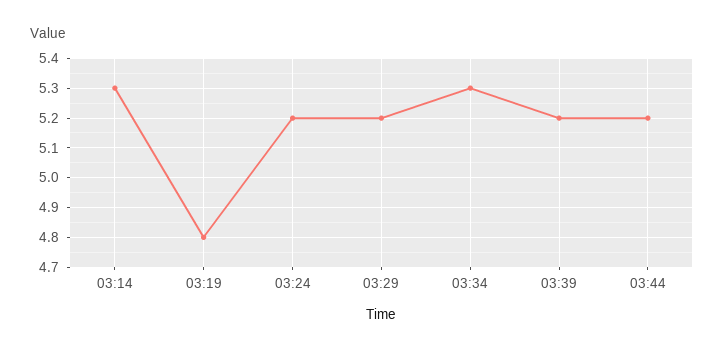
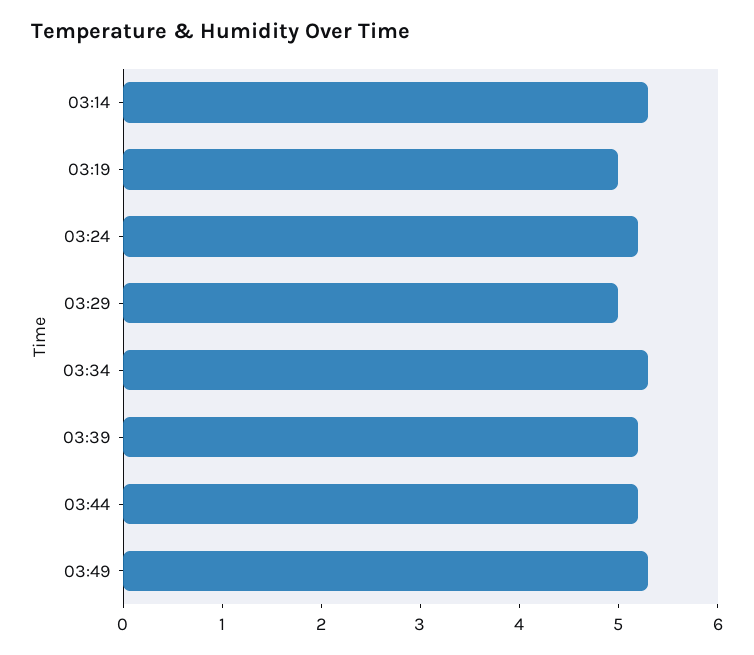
03:19: 4.8 -> 5
03:29: 5.2 -> 5
03:49: none -> 5.3

